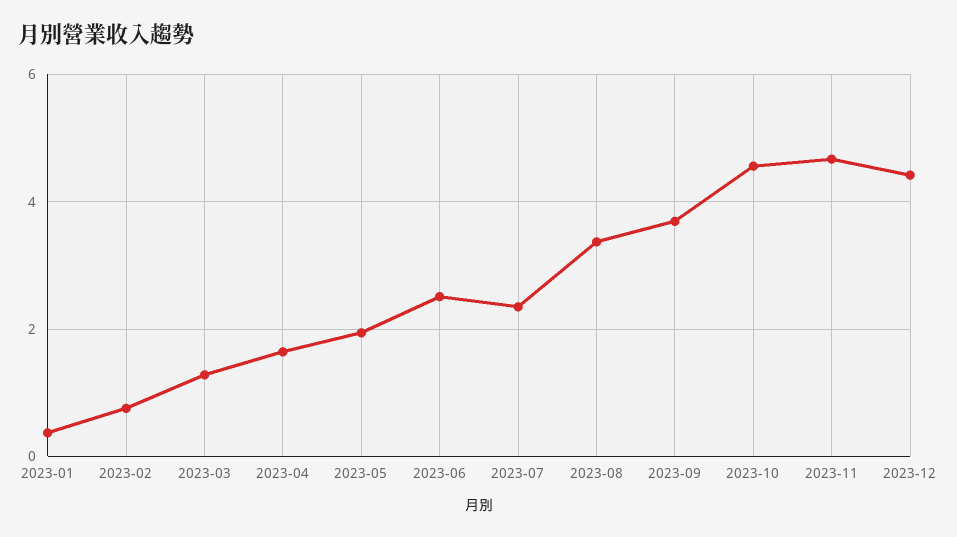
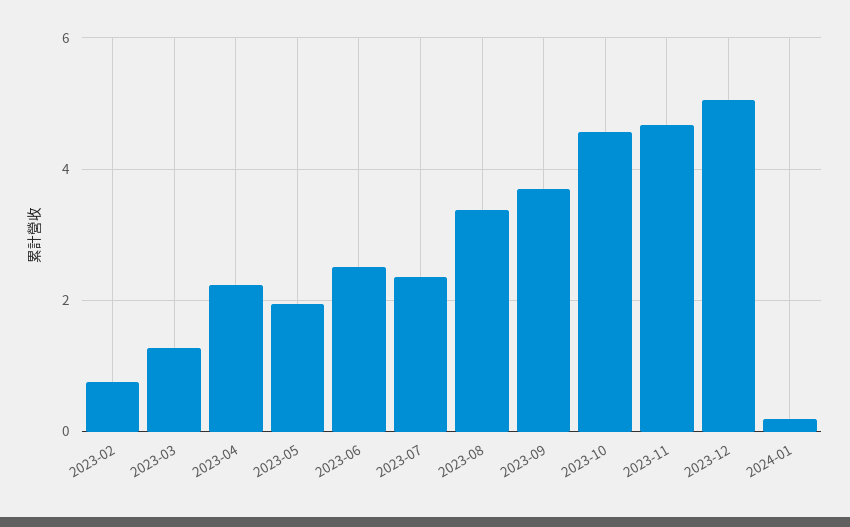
2023-01: 0.4 -> none
2023-04: 1.6 -> 2.2
2023-12: 4.4 -> 5
2024-01: none -> 0.2

